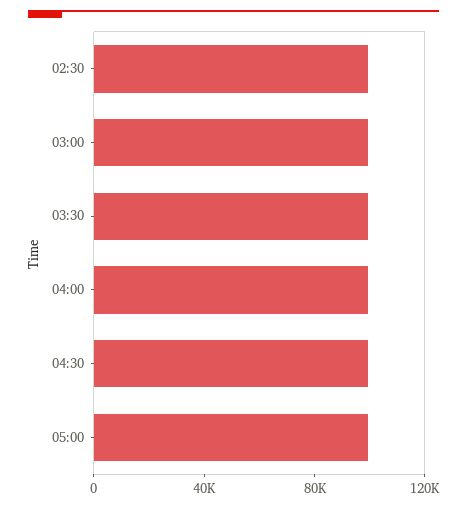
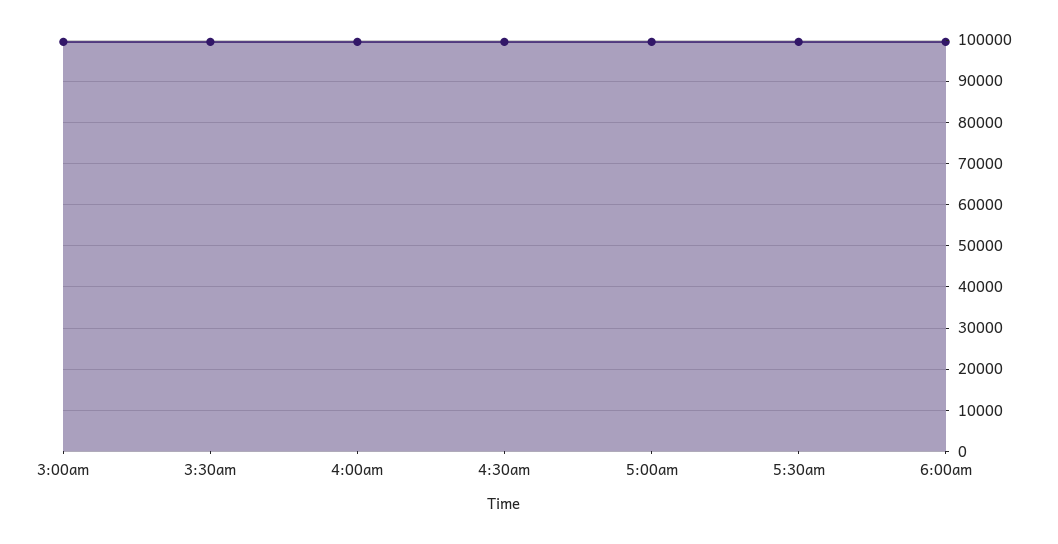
02:30: 100000 -> none
5:30am: none -> 100000
6:00am: none -> 100000

